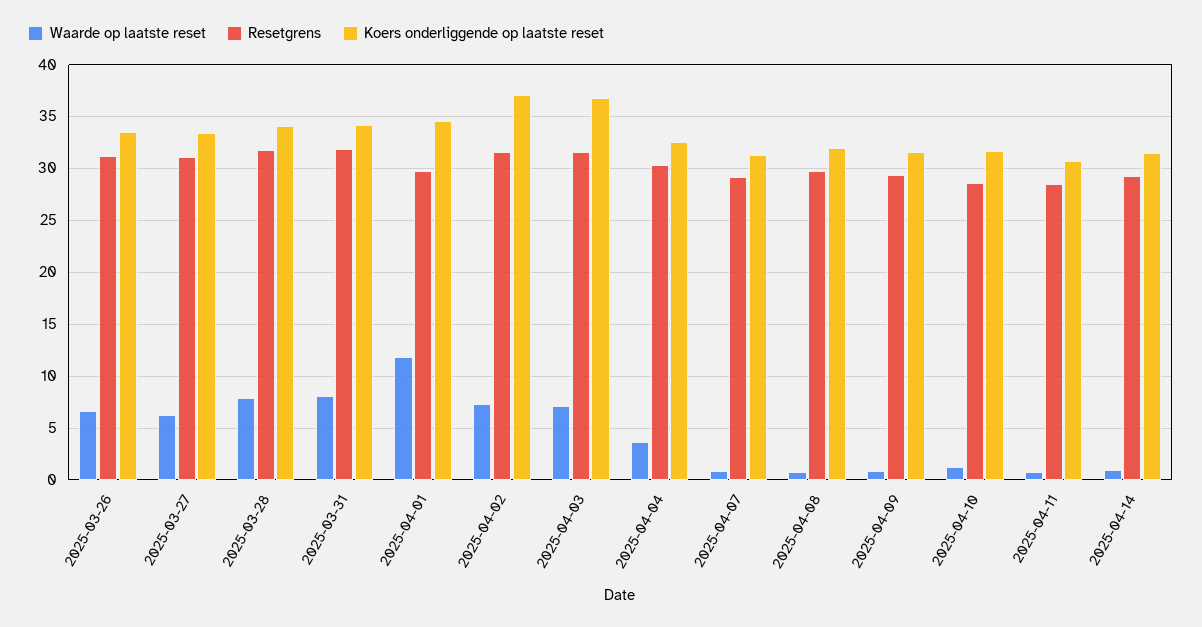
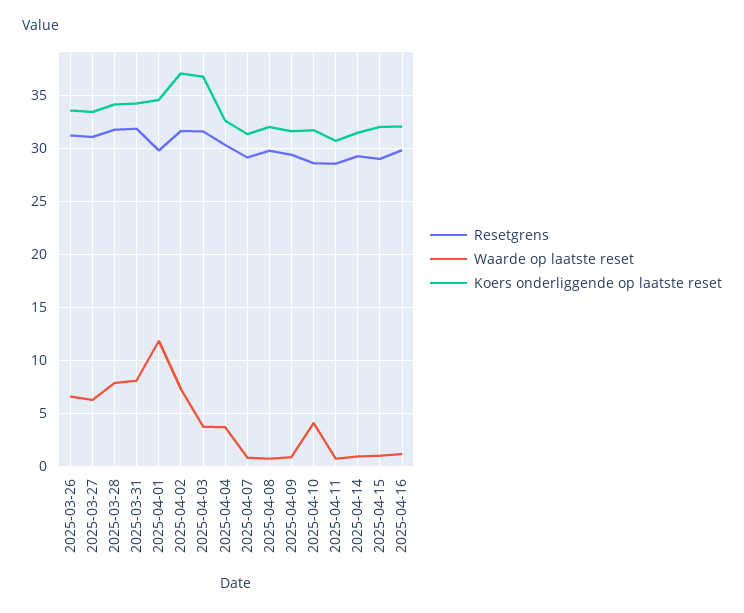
Waarde op laatste reset, 2025-04-03: 7 -> 4
Waarde op laatste reset, 2025-04-10: 1 -> 4
Resetgrens, 2025-04-15: none -> 29
Waarde op laatste reset, 2025-04-15: none -> 1
Koers onderliggende op laatste reset, 2025-04-15: none -> 32
Resetgrens, 2025-04-16: none -> 30
Waarde op laatste reset, 2025-04-16: none -> 1
Koers onderliggende op laatste reset, 2025-04-16: none -> 32

